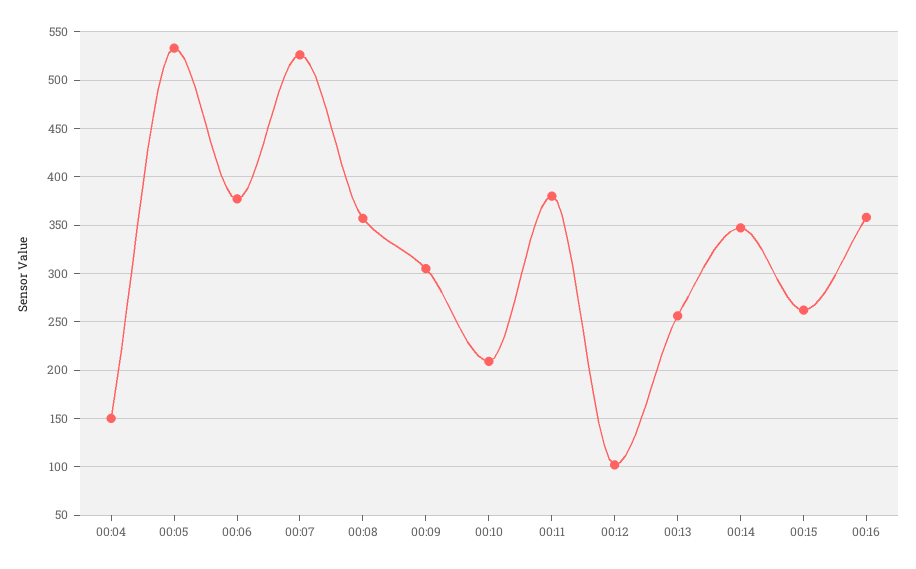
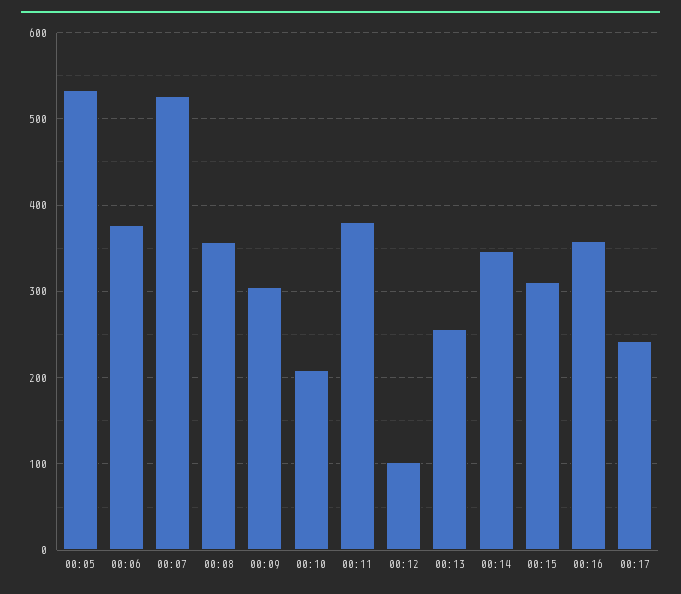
00:04: 150 -> none
00:15: 260 -> 310
00:17: none -> 240

